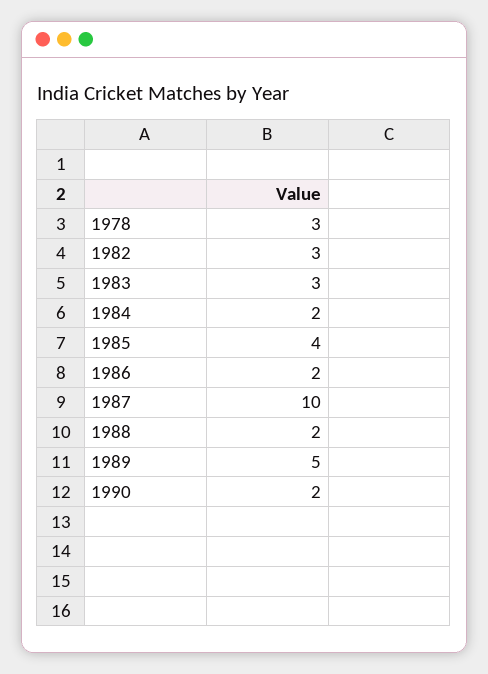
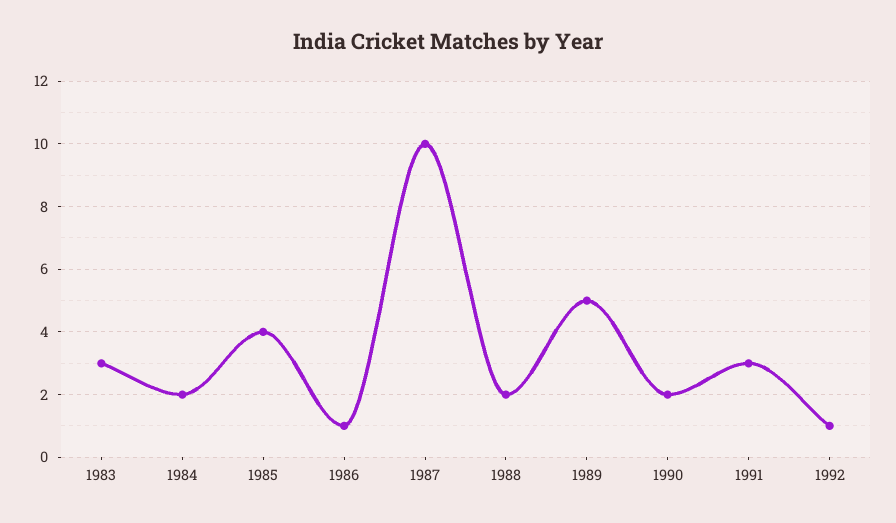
1978: 3 -> none
1982: 3 -> none
1986: 2 -> 1
1991: none -> 3
1992: none -> 1

